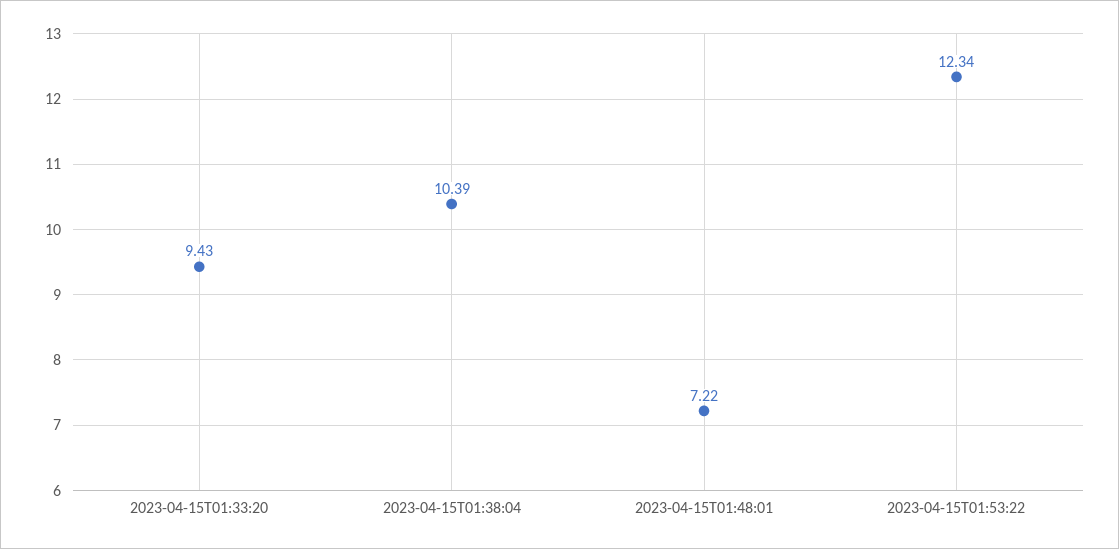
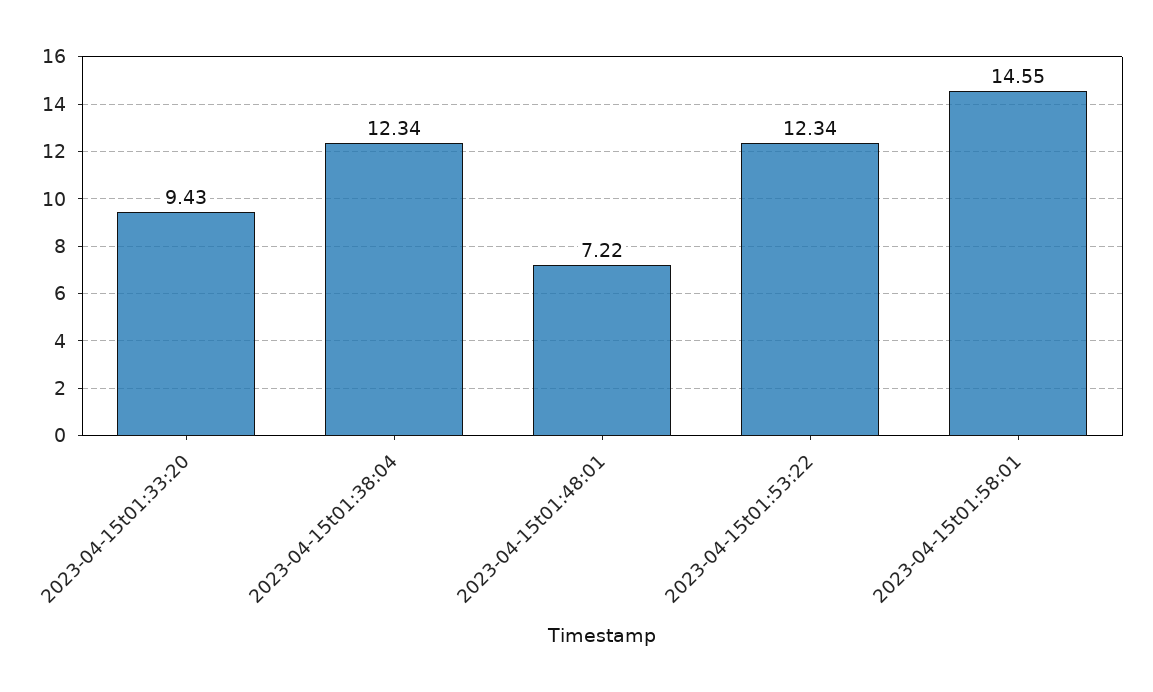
2023-04-15T01:38:04: 10.39 -> 12.34
2023-04-15t01:58:01: none -> 14.55

